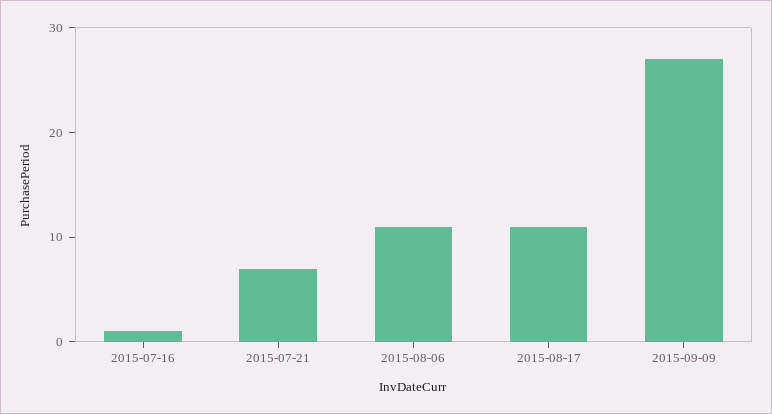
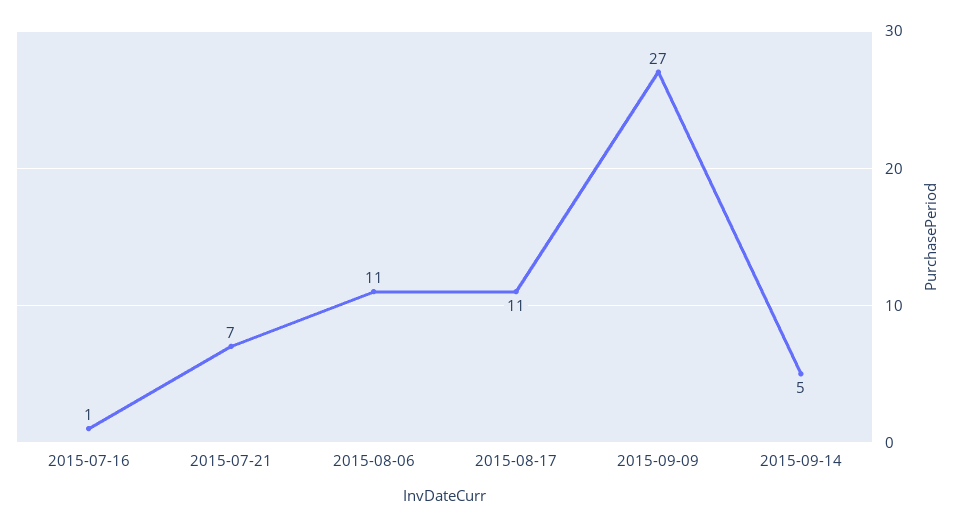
2015-09-14: none -> 5

